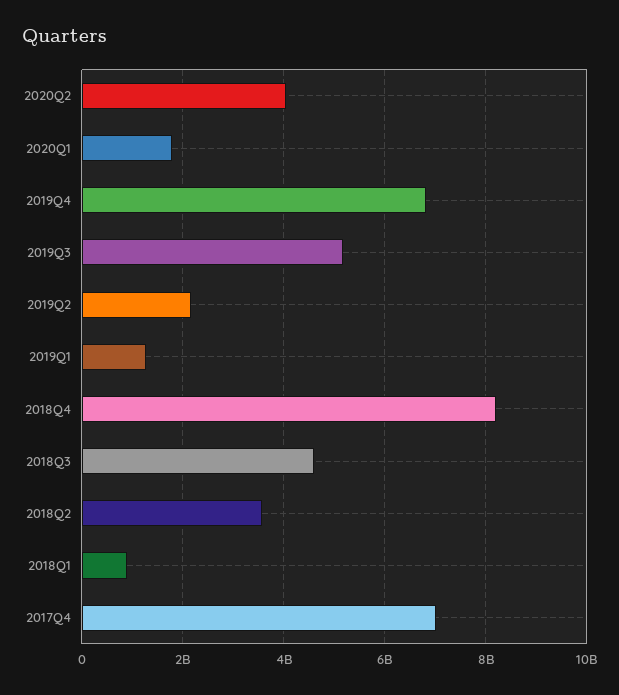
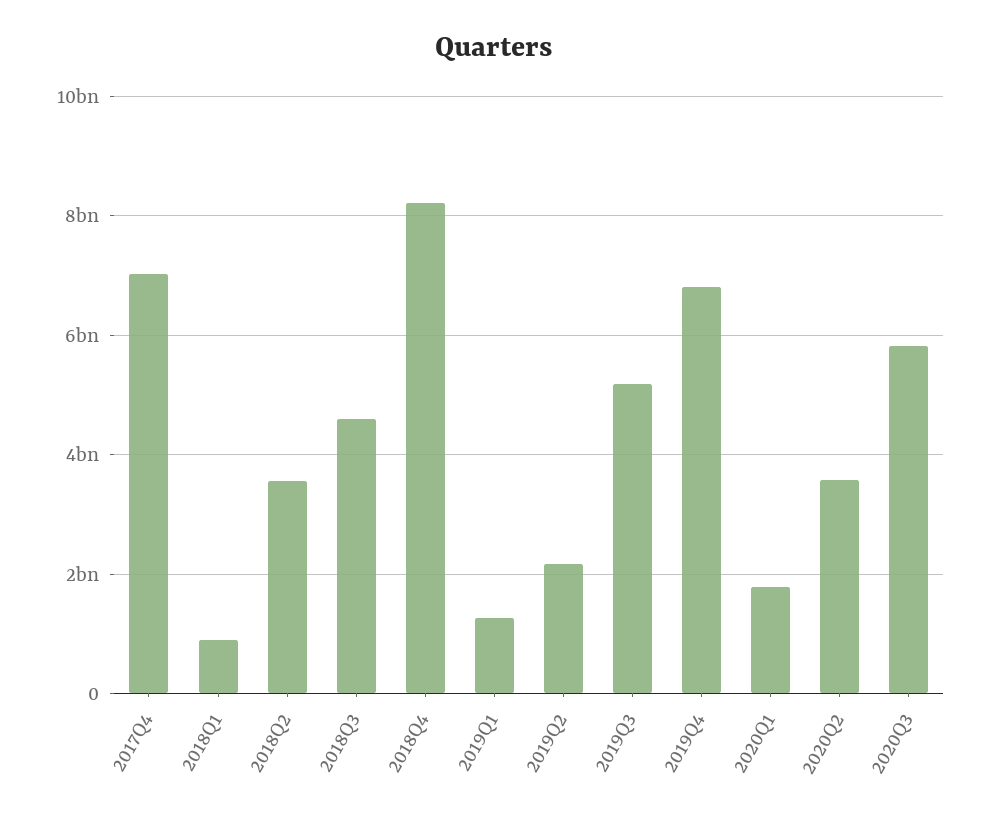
2020Q2: 4000000000 -> 3600000000
2020Q3: none -> 5800000000

